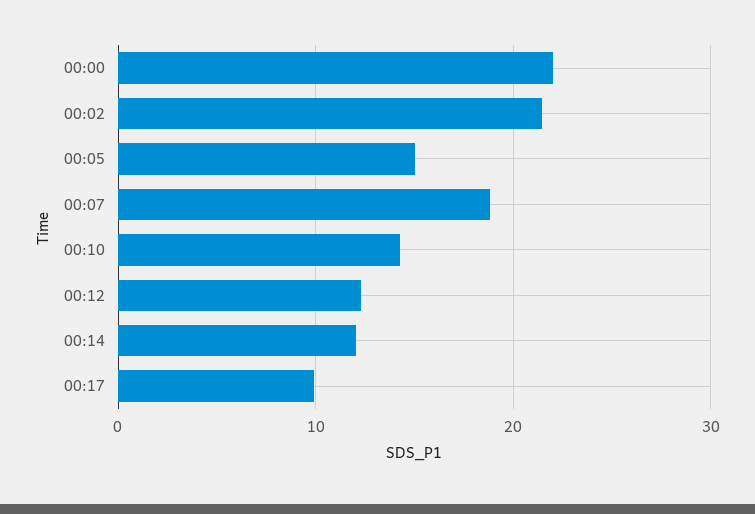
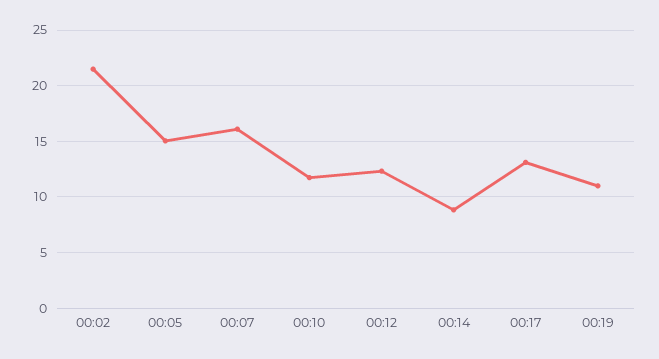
00:00: 22 -> none
00:07: 19 -> 16
00:10: 14 -> 12
00:14: 12 -> 9
00:17: 10 -> 13
00:19: none -> 11

